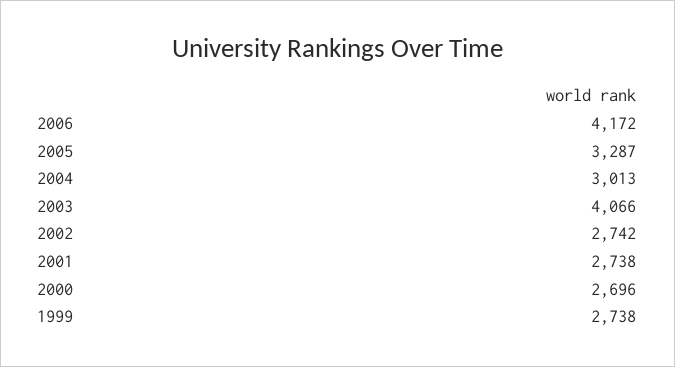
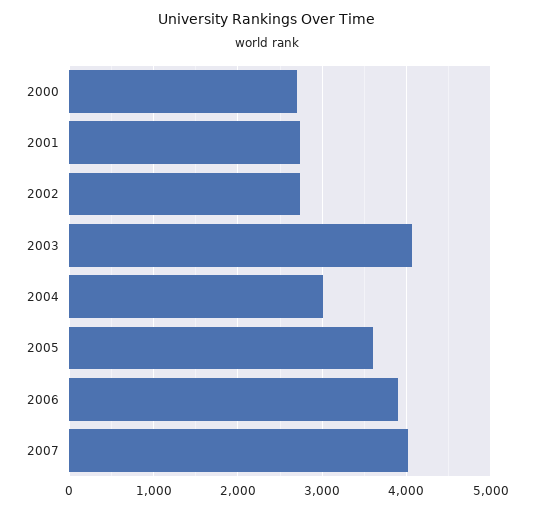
2006: 4172 -> 3900
2005: 3287 -> 3600
1999: 2738 -> none
2007: none -> 4000

